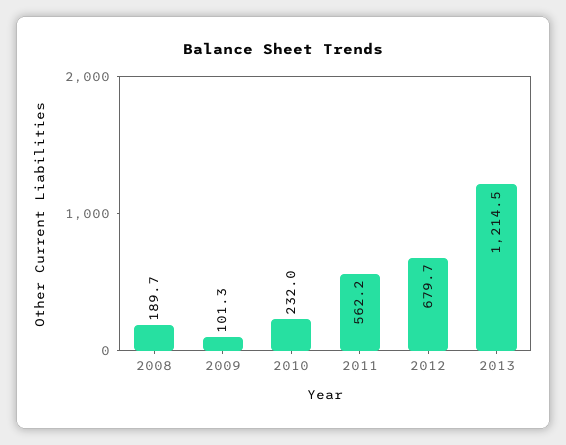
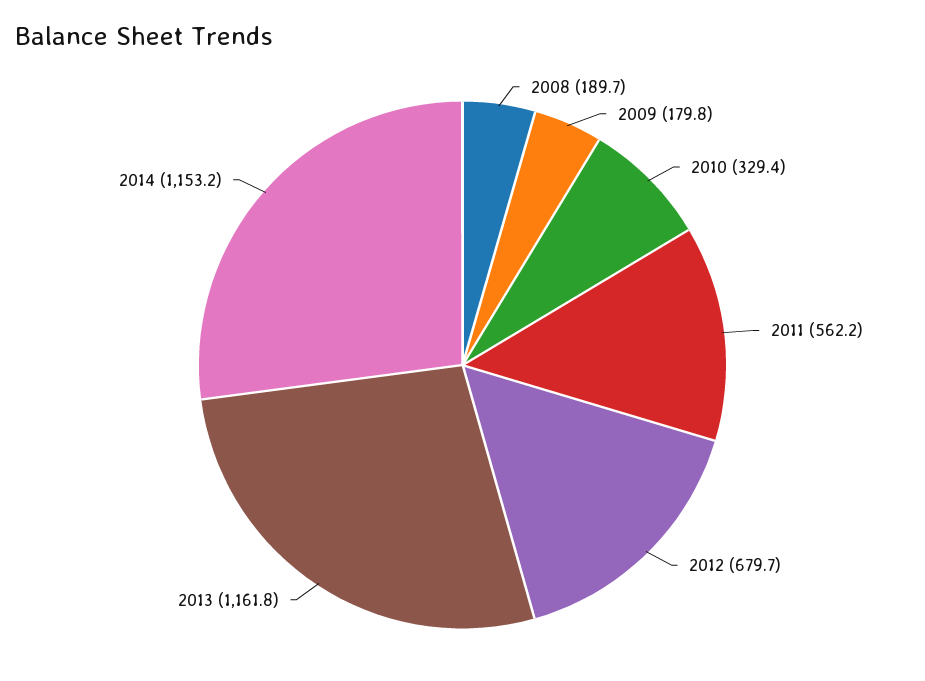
2009: 101.3 -> 179.8
2010: 232 -> 329.4
2013: 1214.5 -> 1161.8
2014: none -> 1153.2

